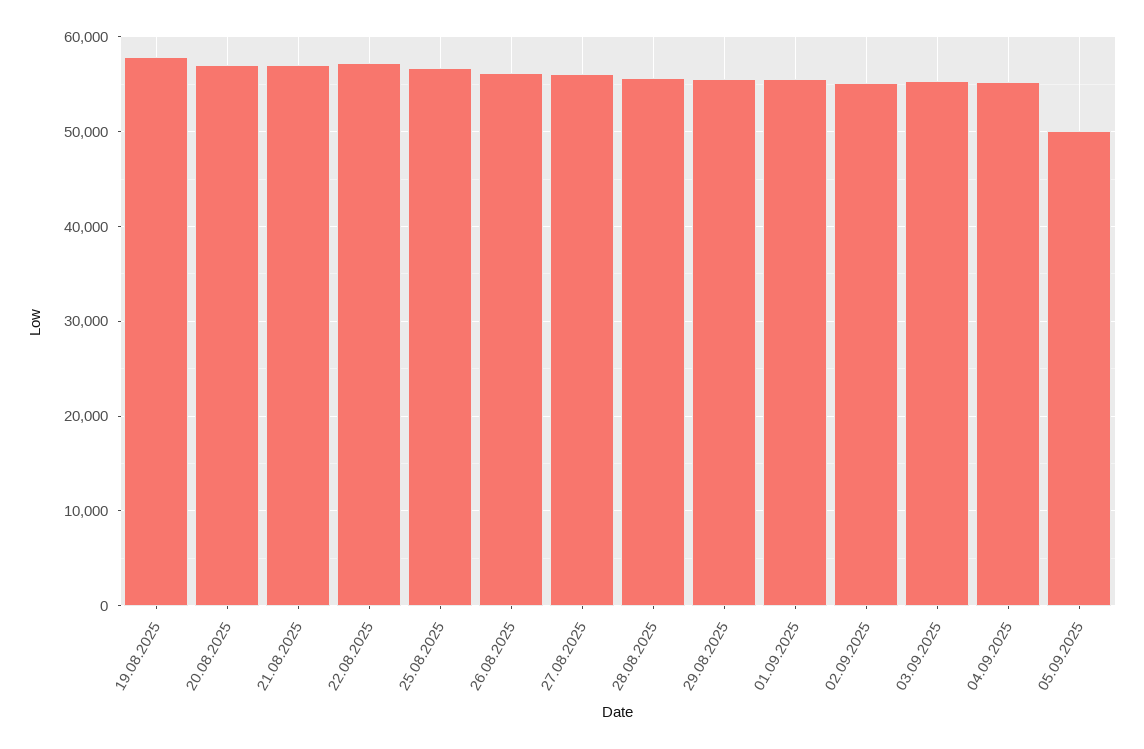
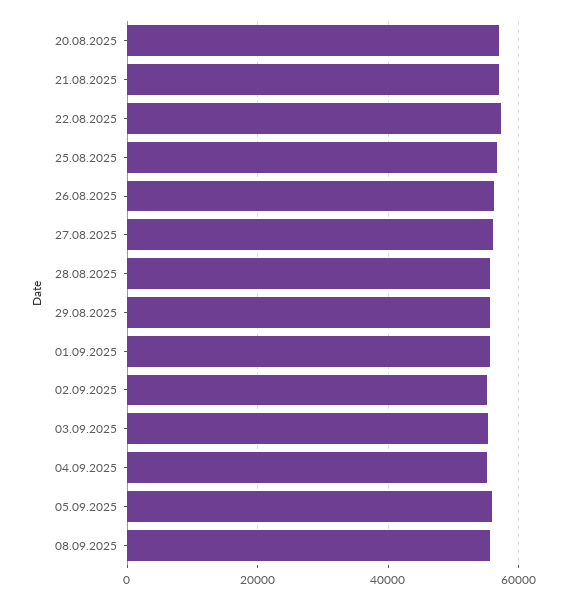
19.08.2025: 58000 -> none
05.09.2025: 50000 -> 56000
08.09.2025: none -> 56000

